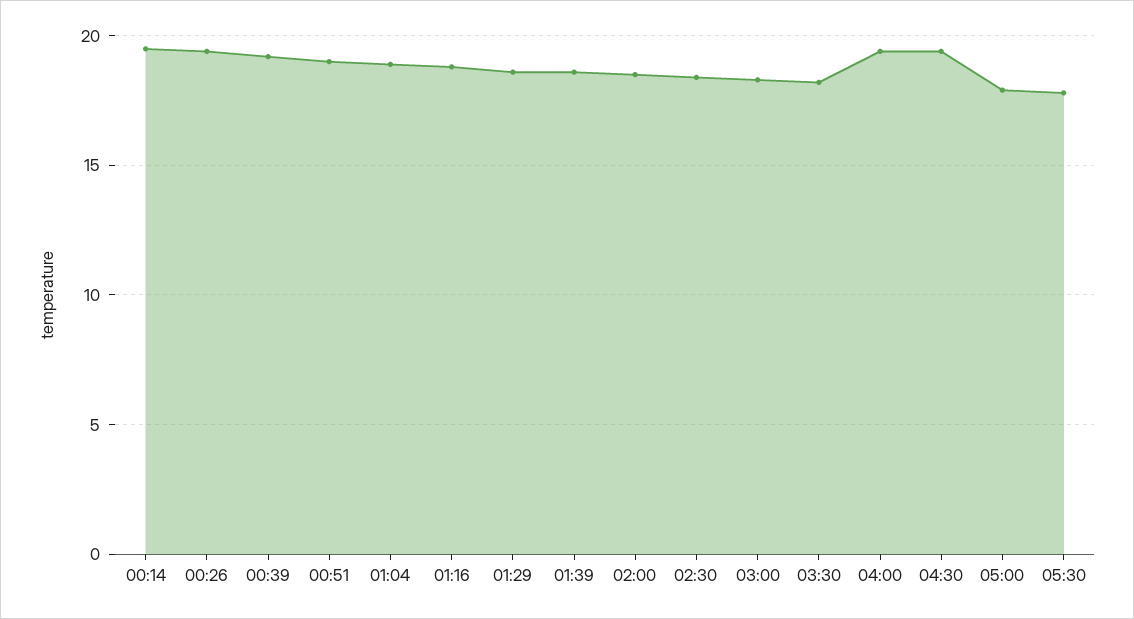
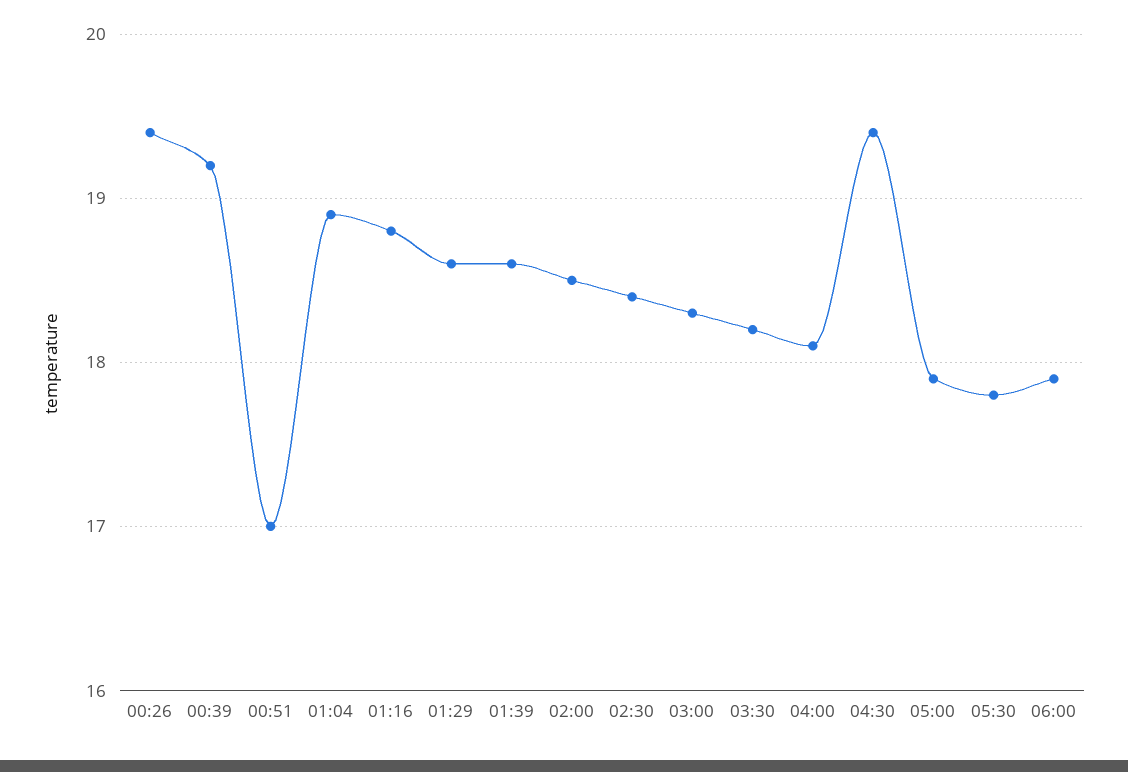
00:14: 19.5 -> none
00:51: 19 -> 17
04:00: 19.5 -> 18.1
06:00: none -> 17.9

